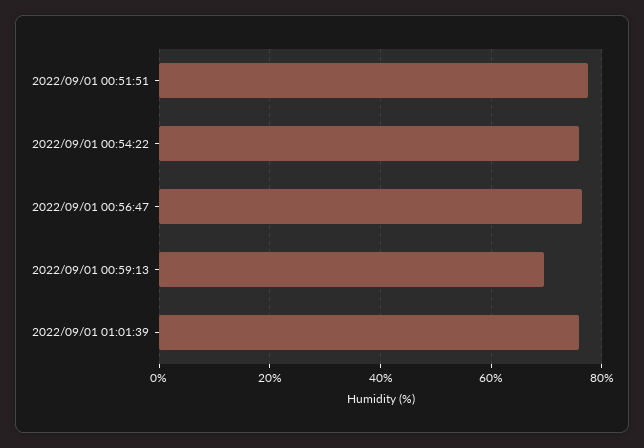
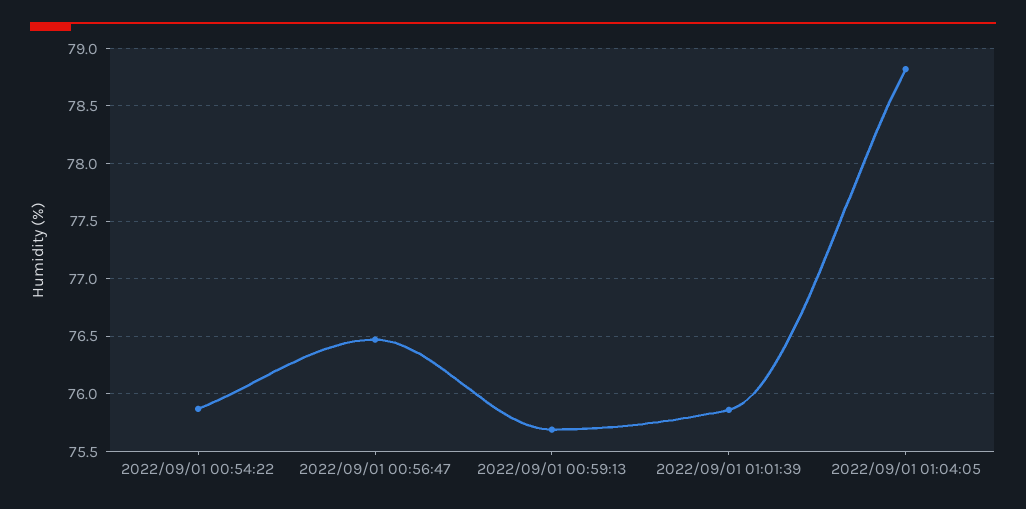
2022/09/01 00:51:51: 78 -> none
2022/09/01 00:59:13: 70 -> 75.7
2022/09/01 01:04:05: none -> 78.8

